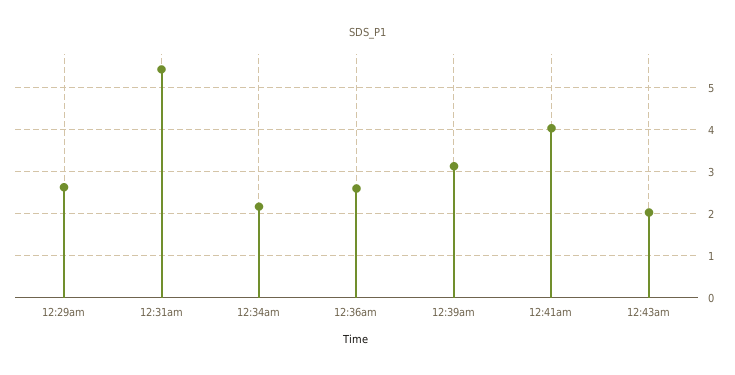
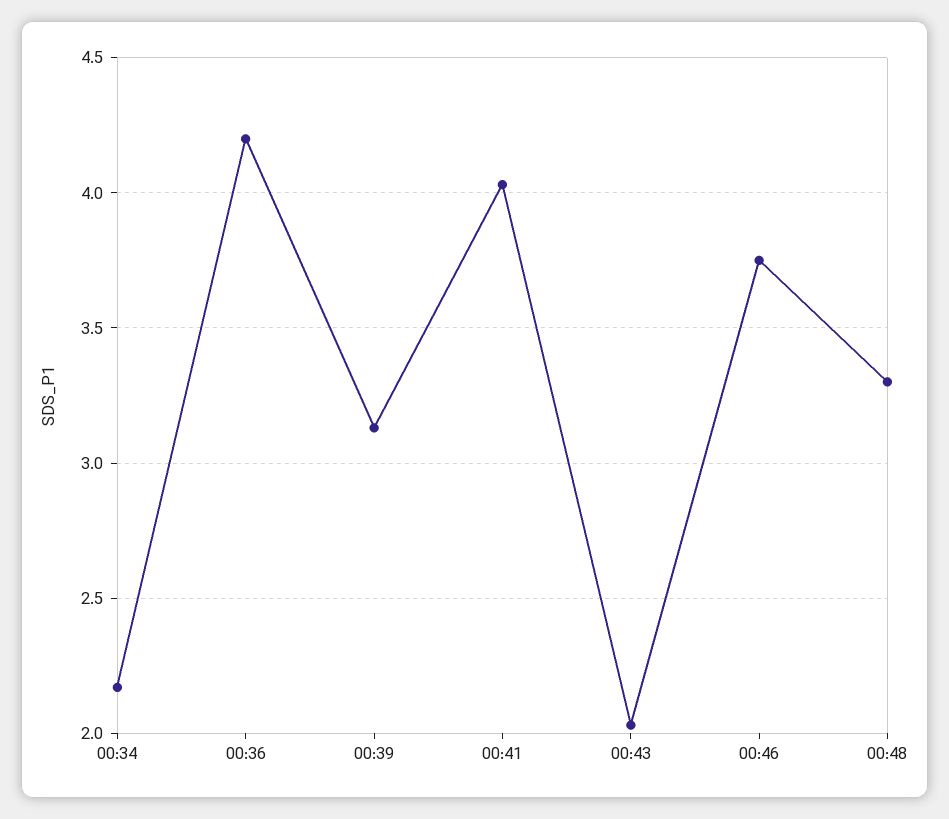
12:29am: 2.6 -> none
12:31am: 5.4 -> none
12:36am: 2.6 -> 4.2
00:46: none -> 3.75
00:48: none -> 3.3

